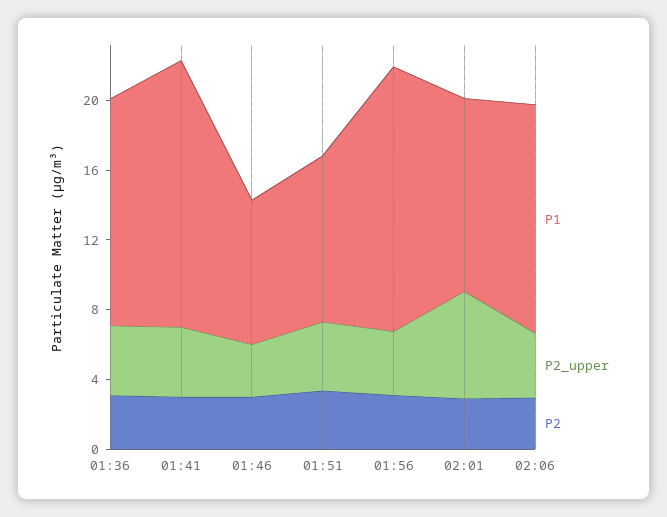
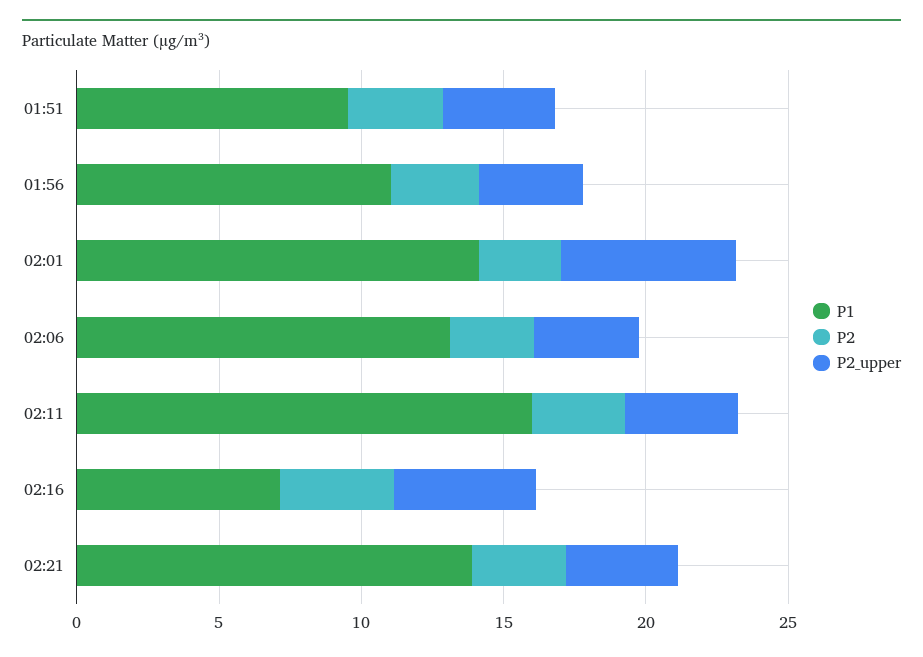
P1, 01:36: 13 -> none
P2_upper, 01:36: 4 -> none
P2, 01:36: 3 -> none
P1, 01:41: 15 -> none
P2_upper, 01:41: 4 -> none
P2, 01:41: 3 -> none
P1, 01:46: 8 -> none
P2_upper, 01:46: 3 -> none
P2, 01:46: 3 -> none
P1, 01:56: 15 -> 11
P1, 02:01: 11 -> 14
P1, 02:11: none -> 16
P2, 02:11: none -> 3
P2_upper, 02:11: none -> 4
P1, 02:16: none -> 7
P2, 02:16: none -> 4
P2_upper, 02:16: none -> 5
P1, 02:21: none -> 14
P2, 02:21: none -> 3
P2_upper, 02:21: none -> 4

